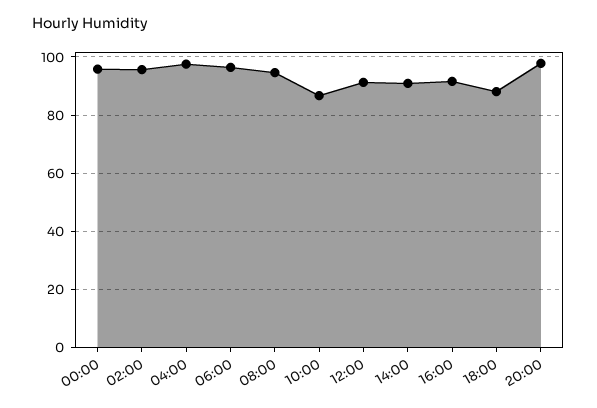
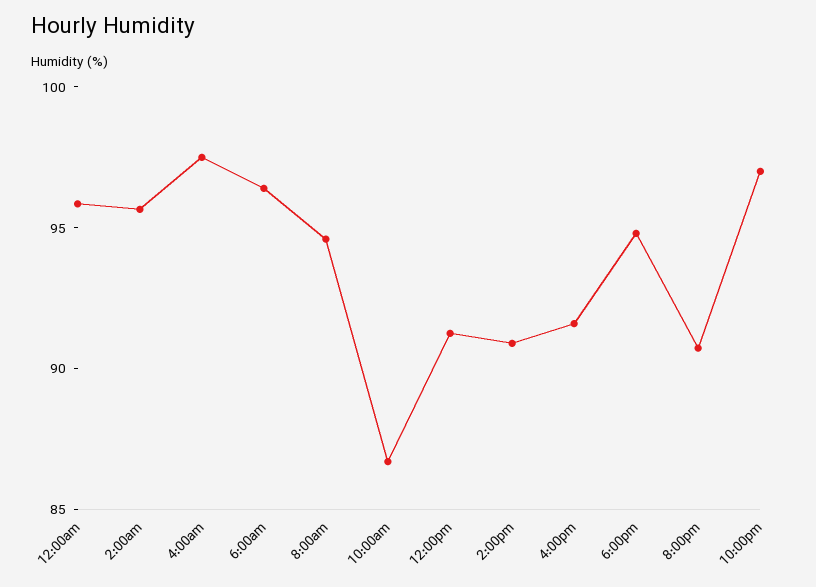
18:00: 87.5 -> 95
20:00: 97.5 -> 91
10:00pm: none -> 97

